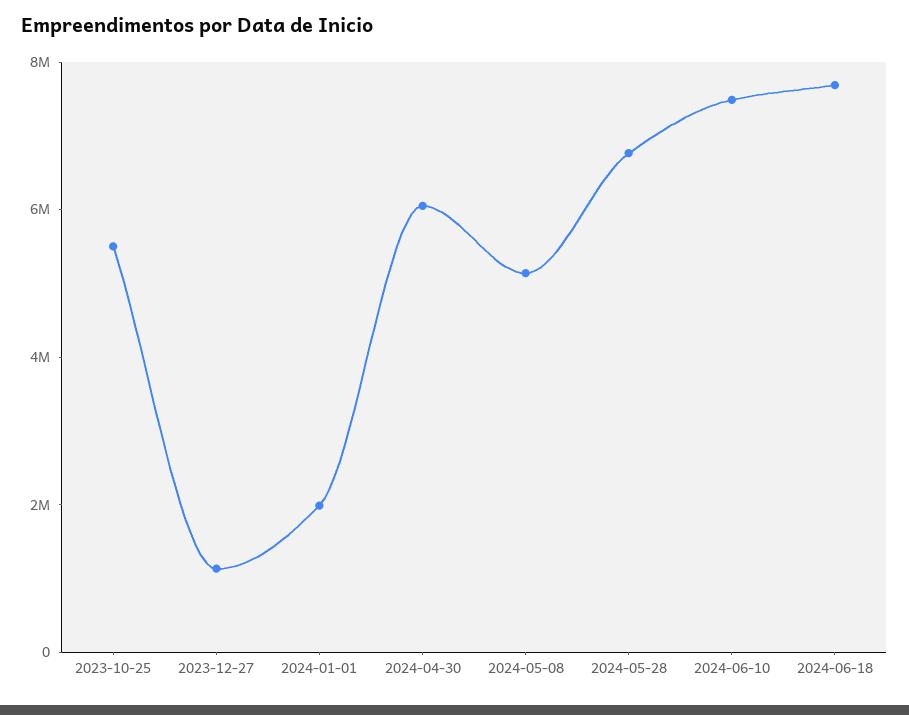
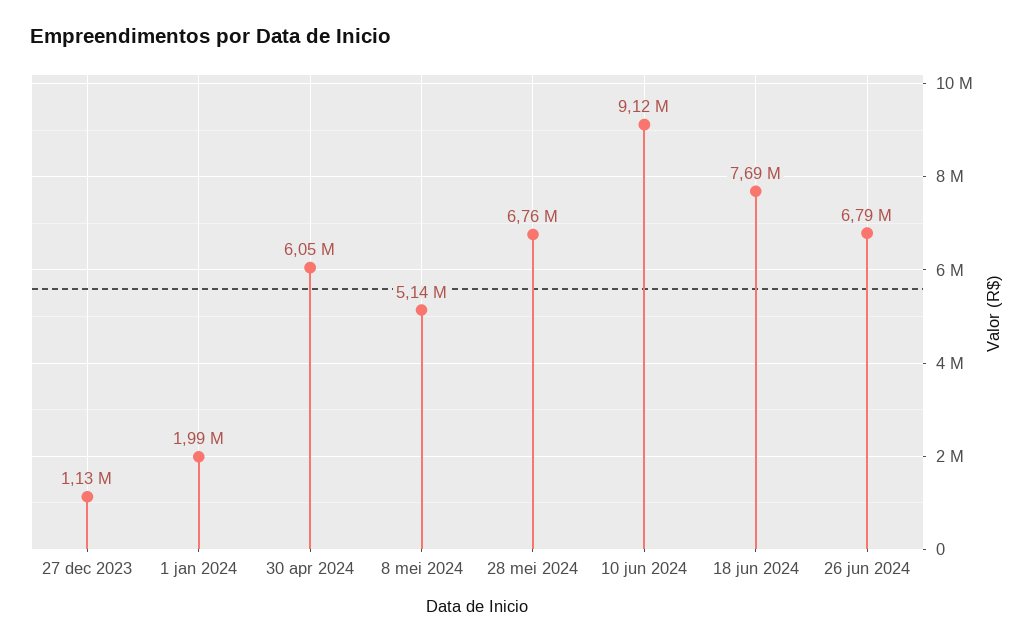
2023-10-25: 5500000 -> none
2024-06-10: 7500000 -> 9120000
26 jun 2024: none -> 6790000

